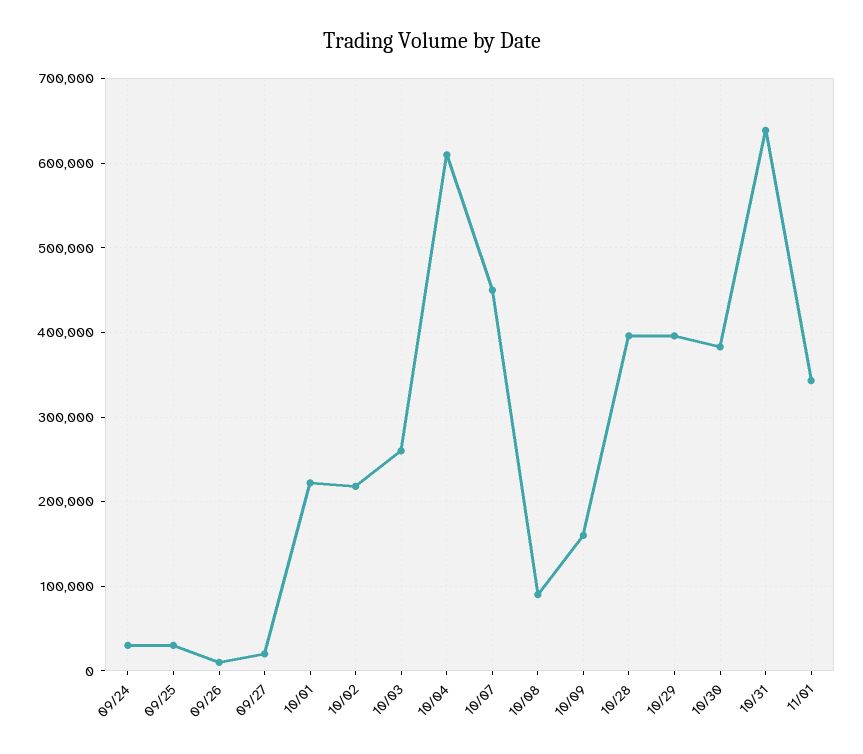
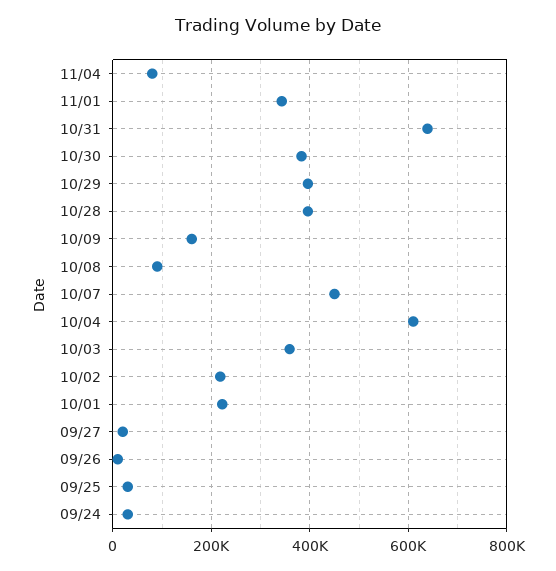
10/03: 260000 -> 360000
11/04: none -> 80000

